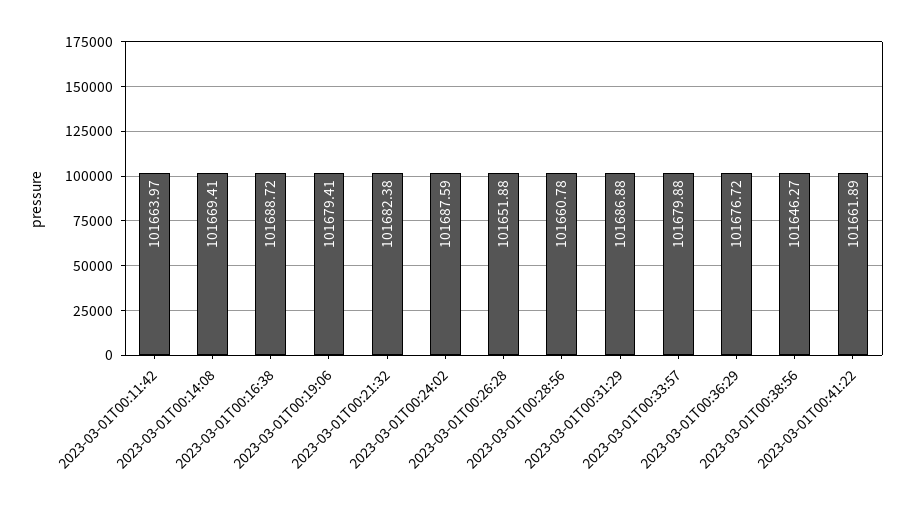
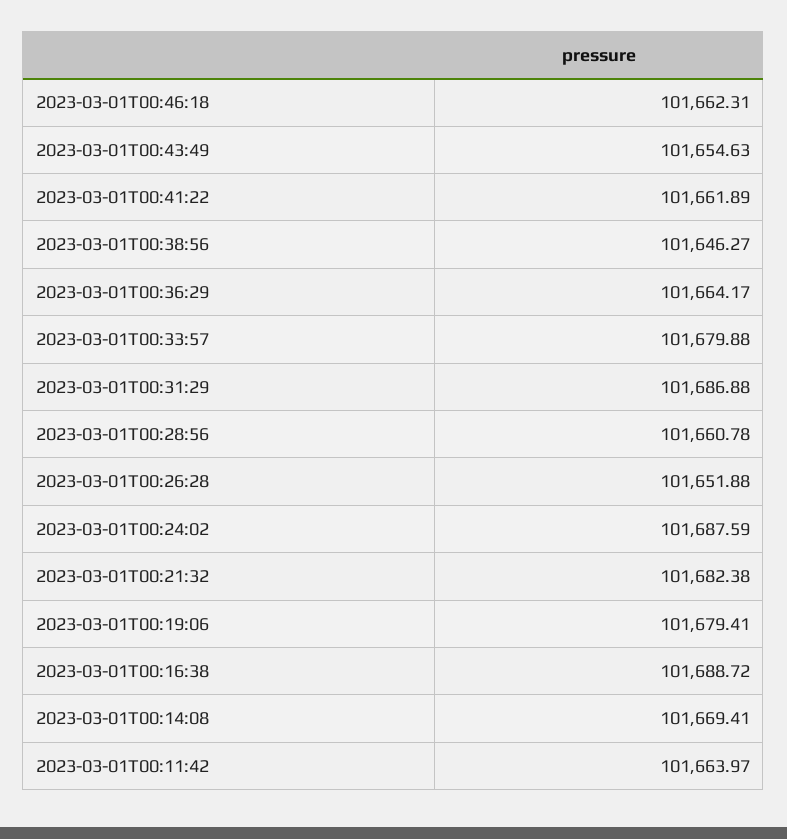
2023-03-01T00:36:29: 101676.72 -> 101664.17
2023-03-01T00:46:18: none -> 101662.31
2023-03-01T00:43:49: none -> 101654.63

